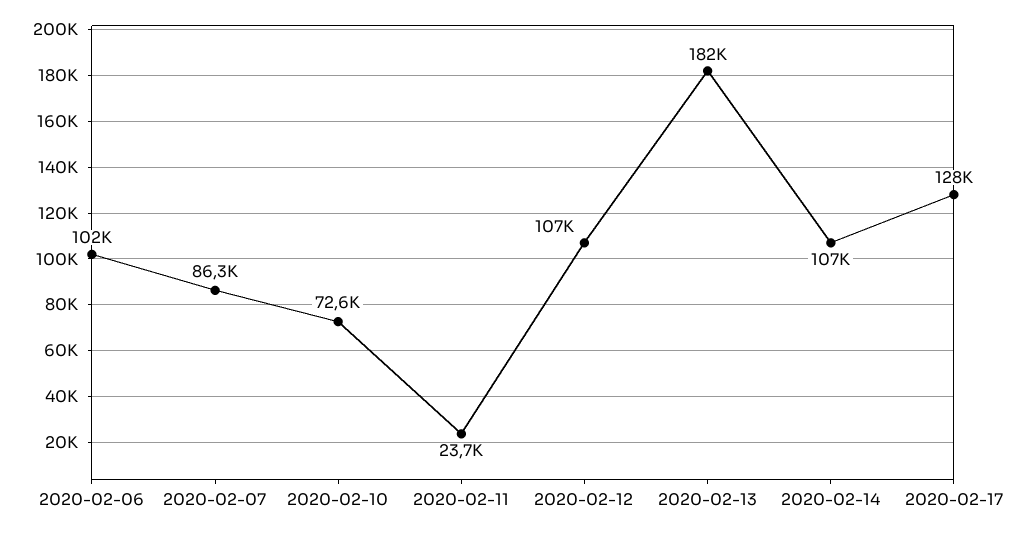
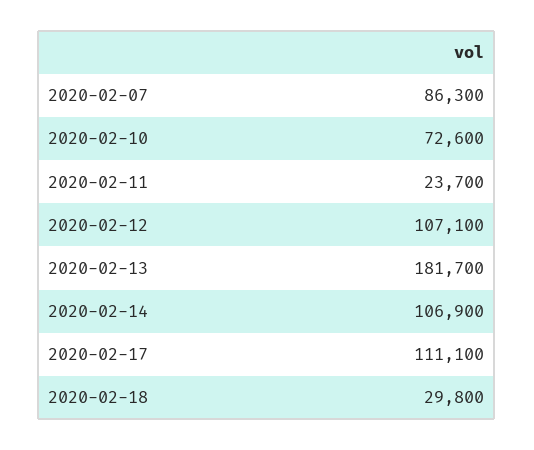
2020-02-06: 102000 -> none
2020-02-17: 128000 -> 111100
2020-02-18: none -> 29800

